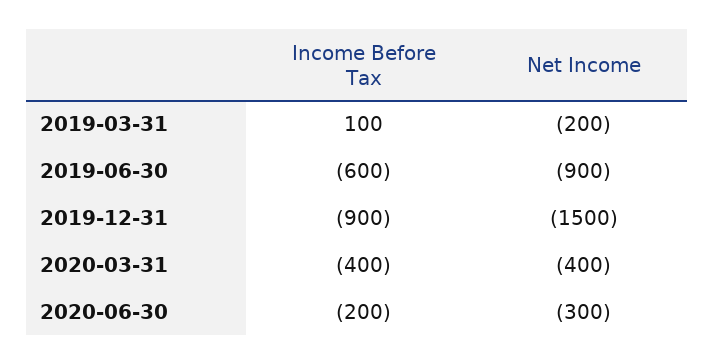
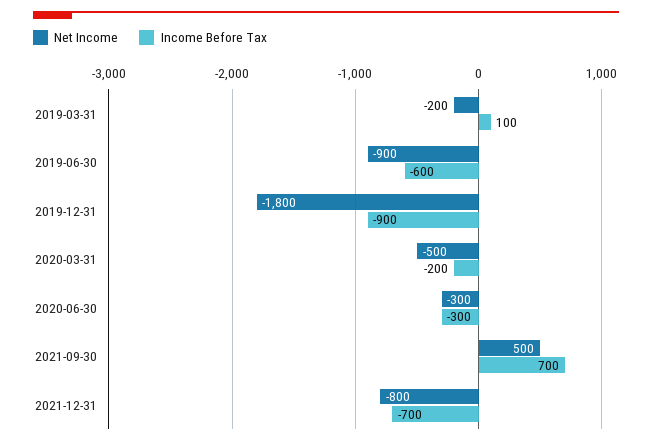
Net Income, 2019-12-31: -1500 -> -1800
Income Before Tax, 2020-03-31: -400 -> -200
Net Income, 2020-03-31: -400 -> -500
Income Before Tax, 2020-06-30: -200 -> -300
Net Income, 2021-09-30: none -> 500
Income Before Tax, 2021-09-30: none -> 700
Net Income, 2021-12-31: none -> -800
Income Before Tax, 2021-12-31: none -> -700

